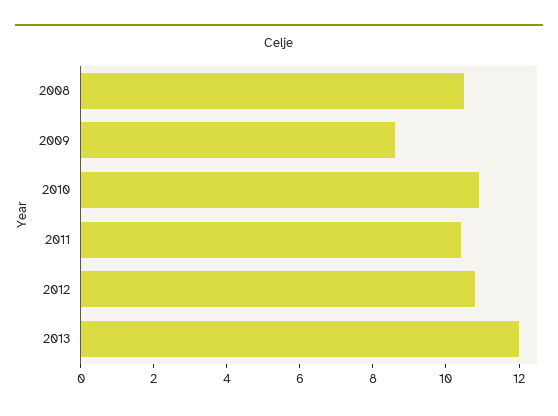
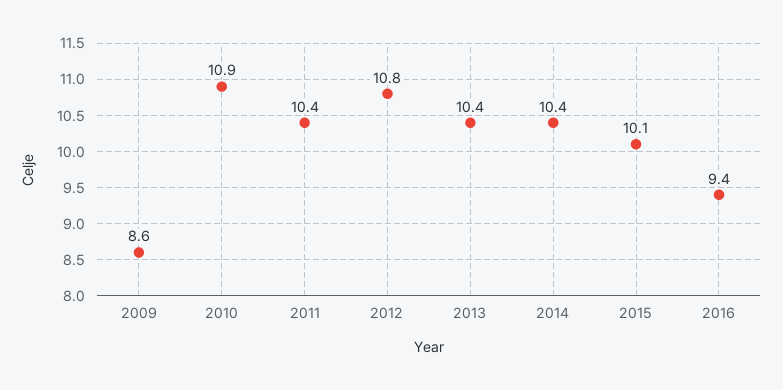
2008: 10.5 -> none
2013: 12 -> 10.4
2014: none -> 10.4
2015: none -> 10.1
2016: none -> 9.4

